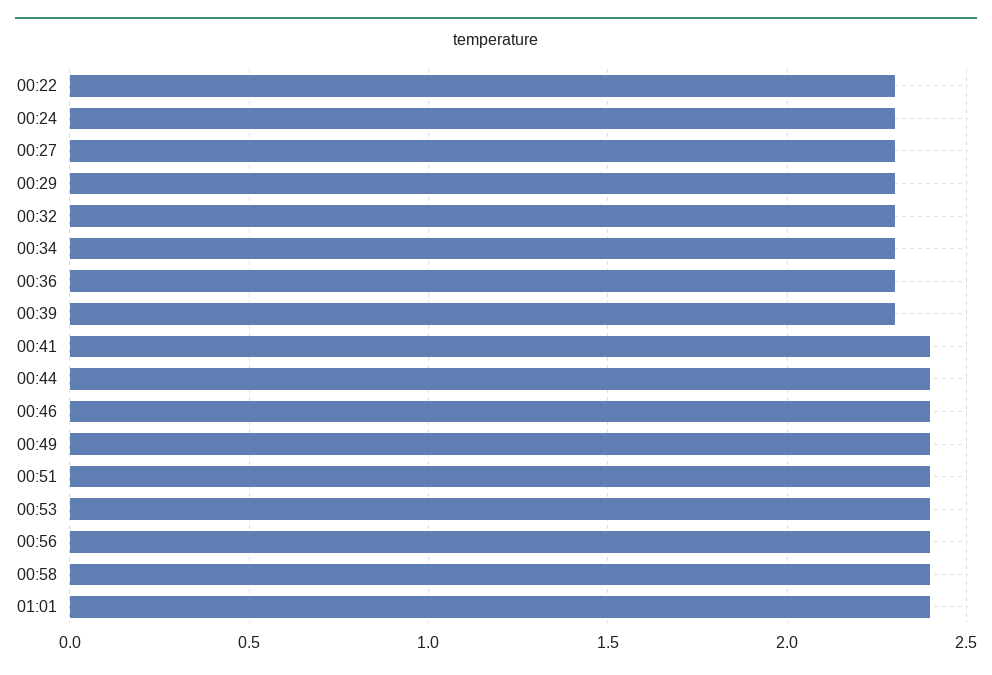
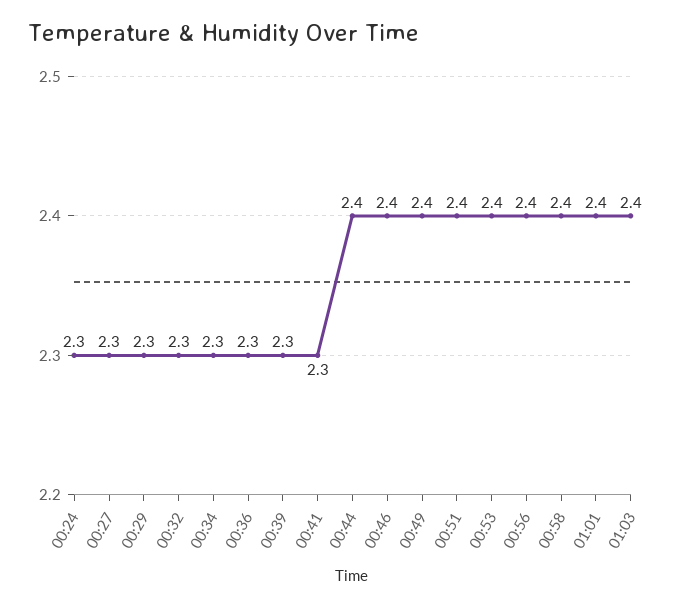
00:22: 2.3 -> none
00:41: 2.4 -> 2.3
01:03: none -> 2.4

